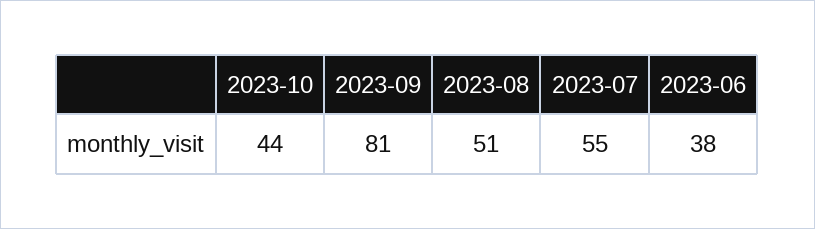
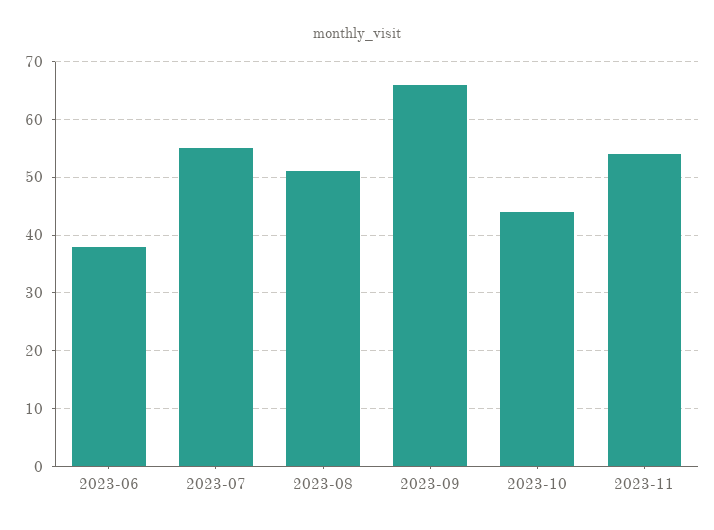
2023-09: 81 -> 65
2023-11: none -> 55

